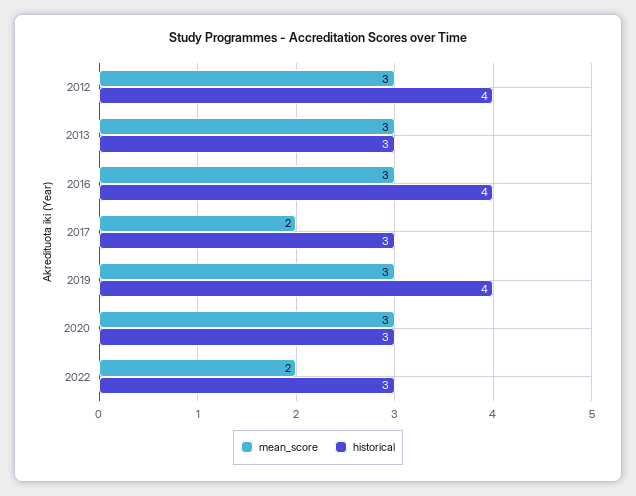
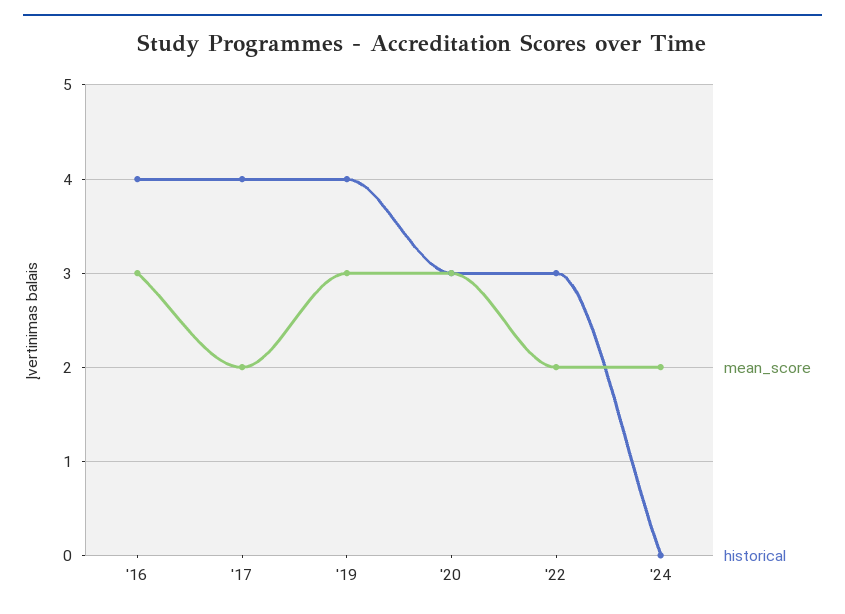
mean_score, 2012: 3 -> none
historical, 2012: 4 -> none
mean_score, 2013: 3 -> none
historical, 2013: 3 -> none
historical, 2017: 3 -> 4
mean_score, '24: none -> 2
historical, '24: none -> 0

